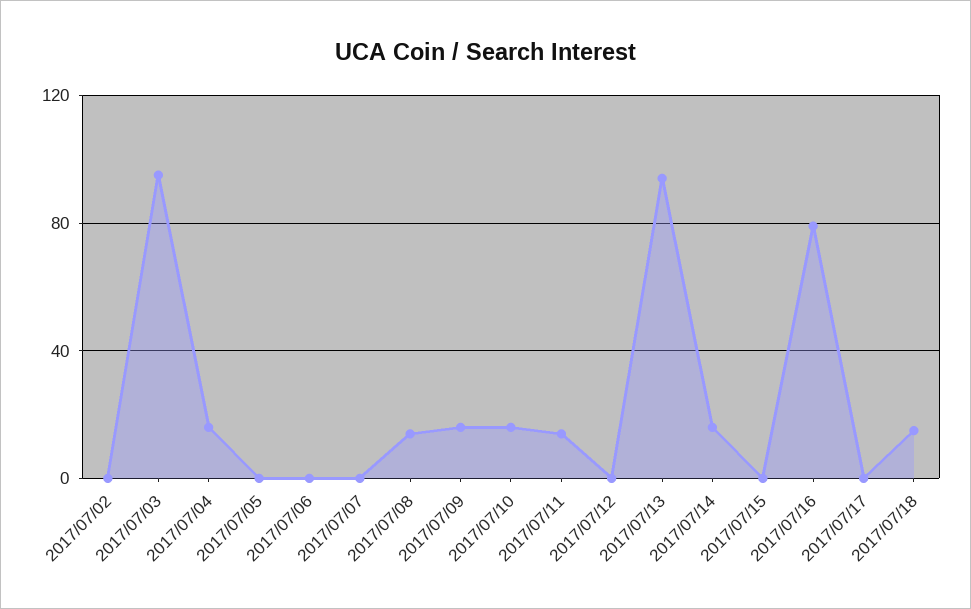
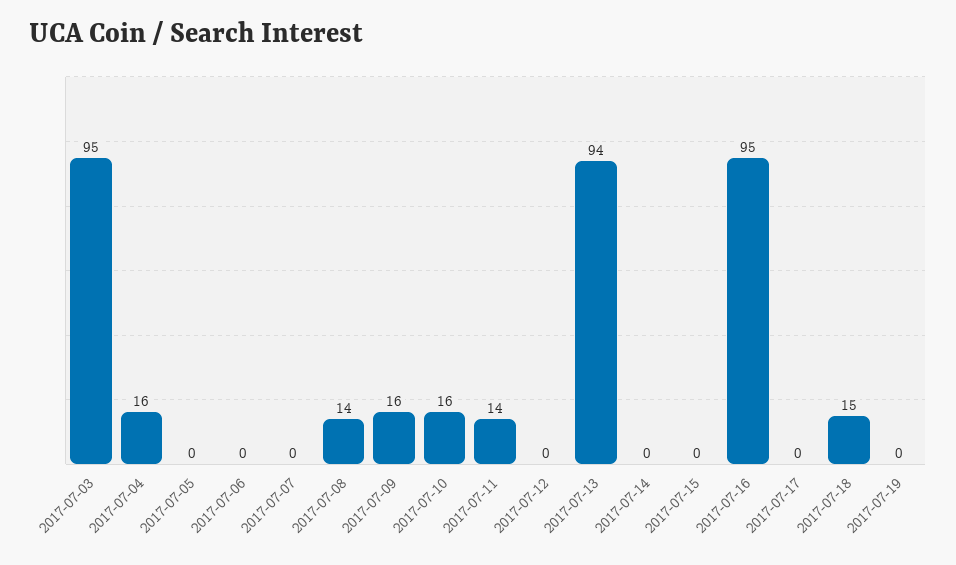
2017/07/02: 0 -> none
2017/07/14: 15 -> 0
2017/07/16: 80 -> 95
2017-07-19: none -> 0

